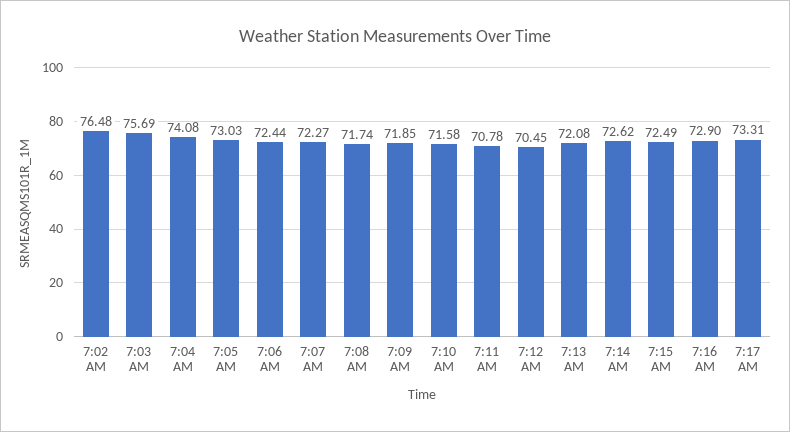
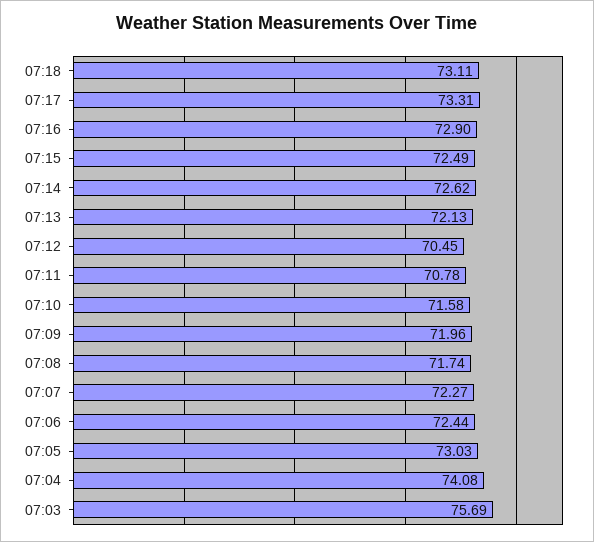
7:02 AM: 76.48 -> none
7:09 AM: 71.85 -> 71.96
7:13 AM: 72.08 -> 72.13
07:18: none -> 73.11

